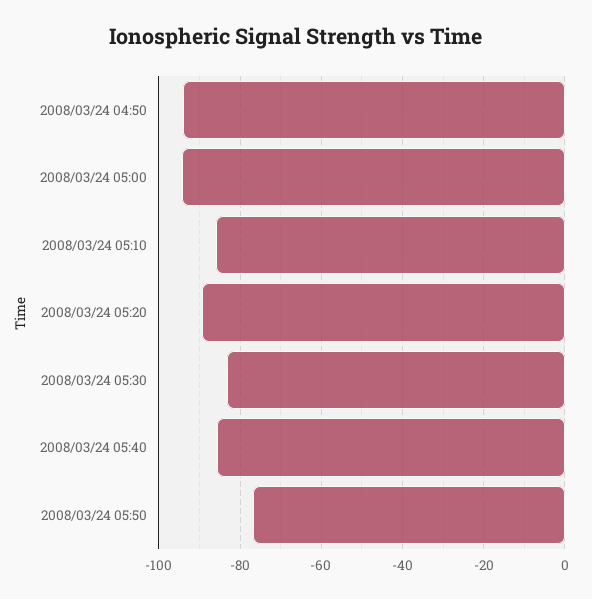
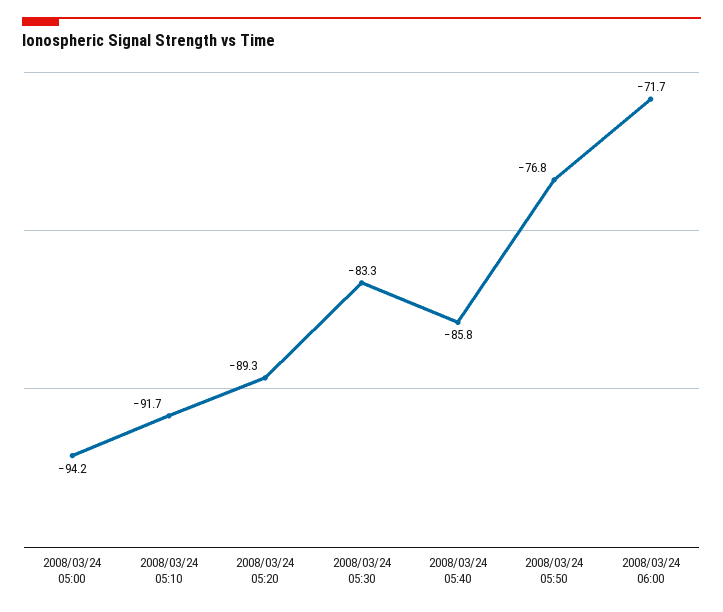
2008/03/24 04:50: -94 -> none
2008/03/24 05:10: -86 -> -91.7
2008/03/24 06:00: none -> -71.7

